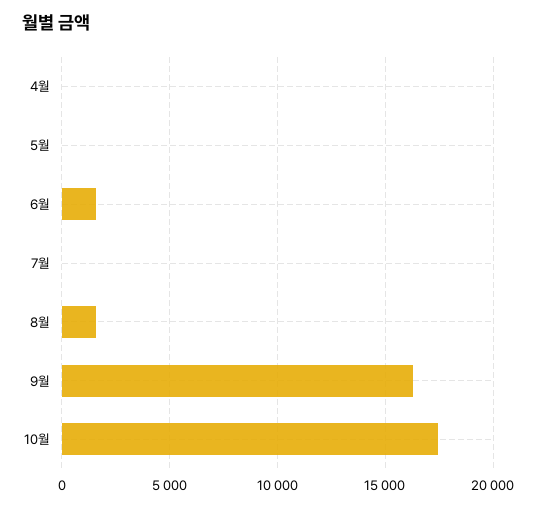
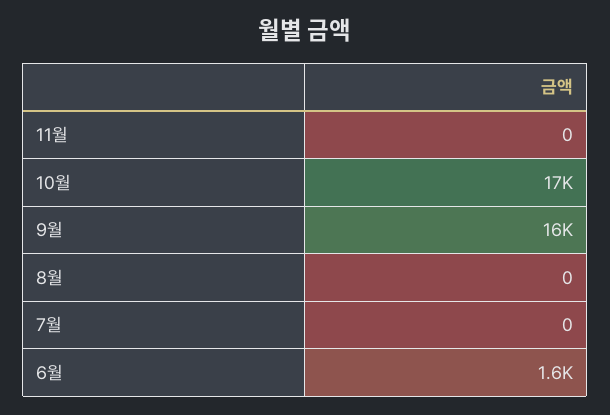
4월: 0 -> none
5월: 0 -> none
8월: 1500 -> 0
11월: none -> 0

